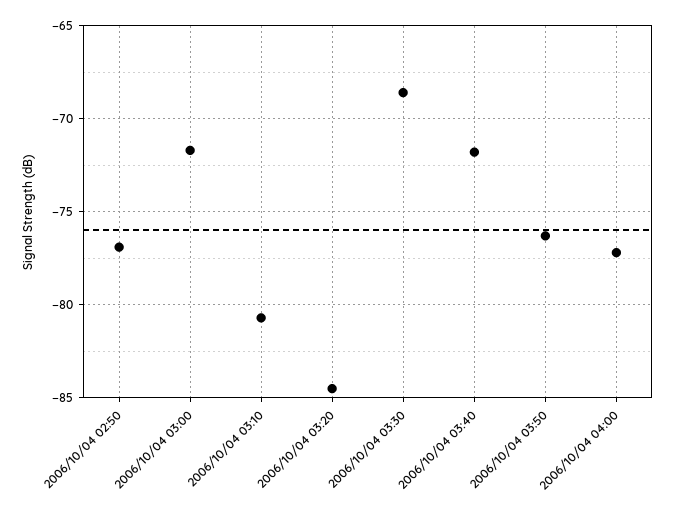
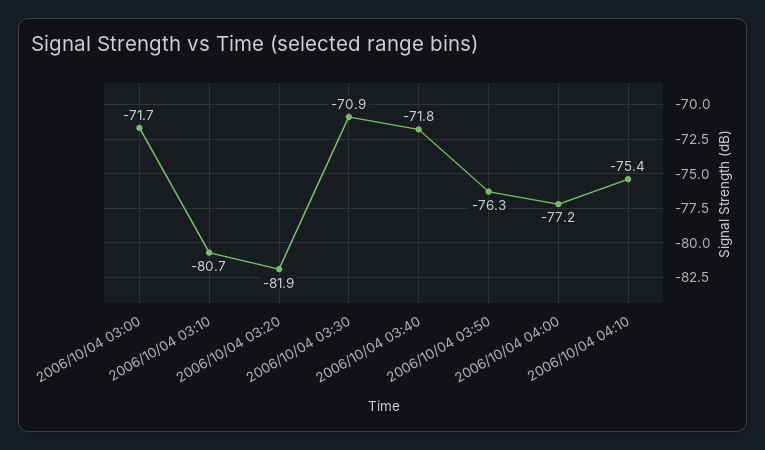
2006/10/04 02:50: -77 -> none
2006/10/04 03:20: -84.5 -> -81.9
2006/10/04 03:30: -68.5 -> -70.9
2006/10/04 04:10: none -> -75.4

